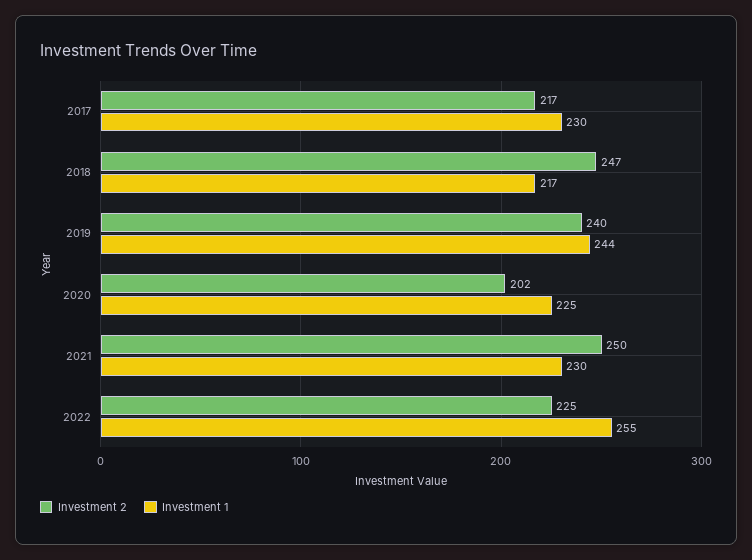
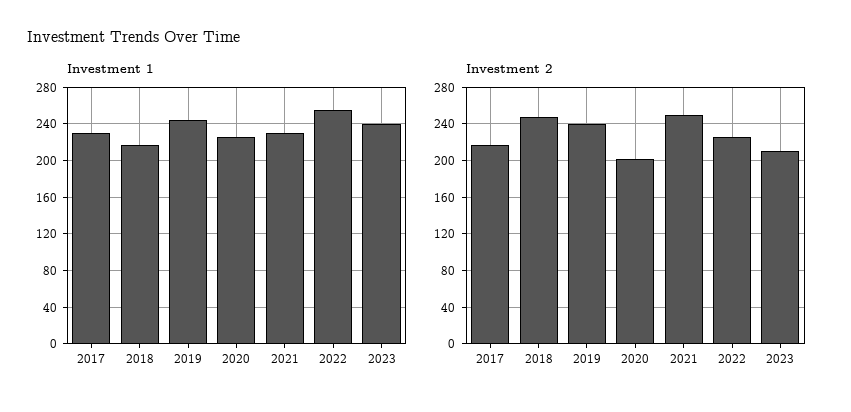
Investment 1, 2023: none -> 240
Investment 2, 2023: none -> 210

